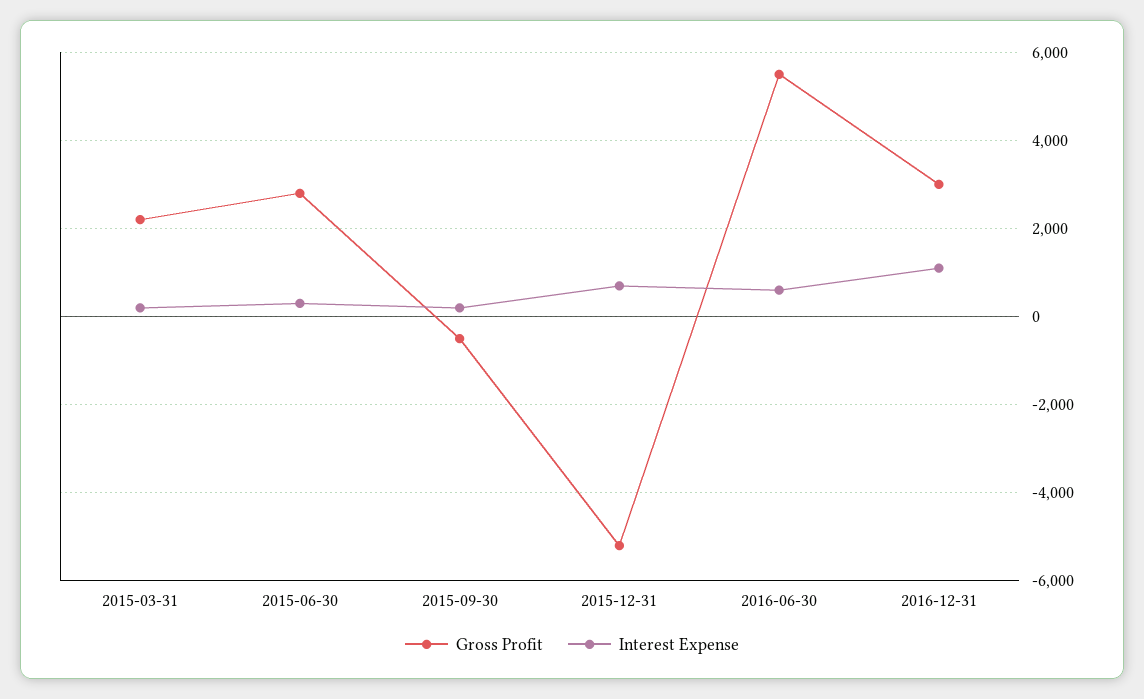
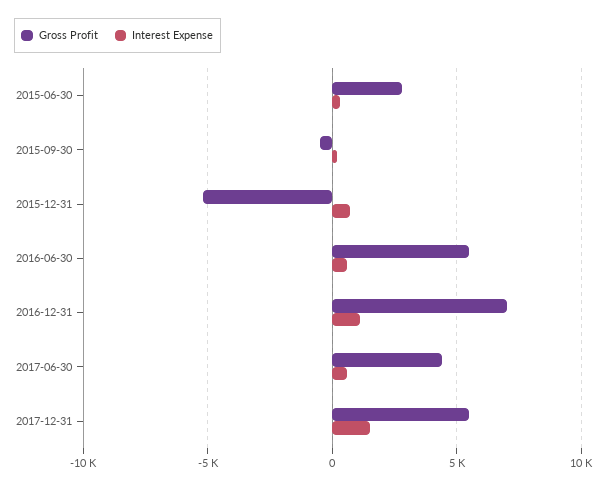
Gross Profit, 2015-03-31: 2200 -> none
Interest Expense, 2015-03-31: 200 -> none
Gross Profit, 2016-12-31: 3000 -> 7000
Gross Profit, 2017-06-30: none -> 4500
Interest Expense, 2017-06-30: none -> 500
Gross Profit, 2017-12-31: none -> 5500
Interest Expense, 2017-12-31: none -> 1500

